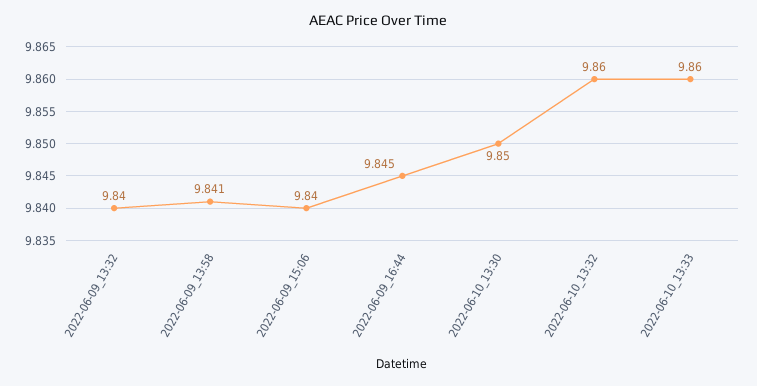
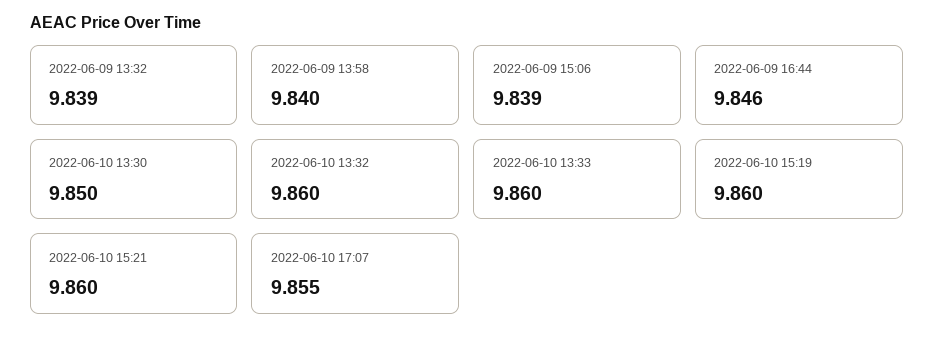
2022-06-09_13:32: 9.84 -> 9.839
2022-06-09_13:58: 9.841 -> 9.84
2022-06-09_15:06: 9.84 -> 9.839
2022-06-09_16:44: 9.845 -> 9.846
2022-06-10 15:19: none -> 9.86
2022-06-10 15:21: none -> 9.86
2022-06-10 17:07: none -> 9.855

